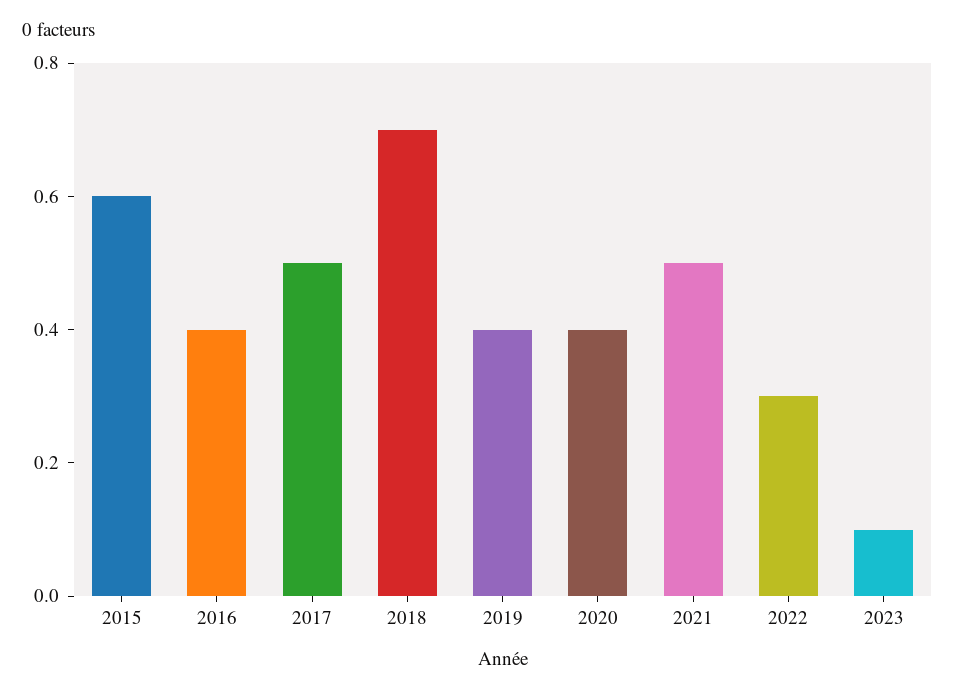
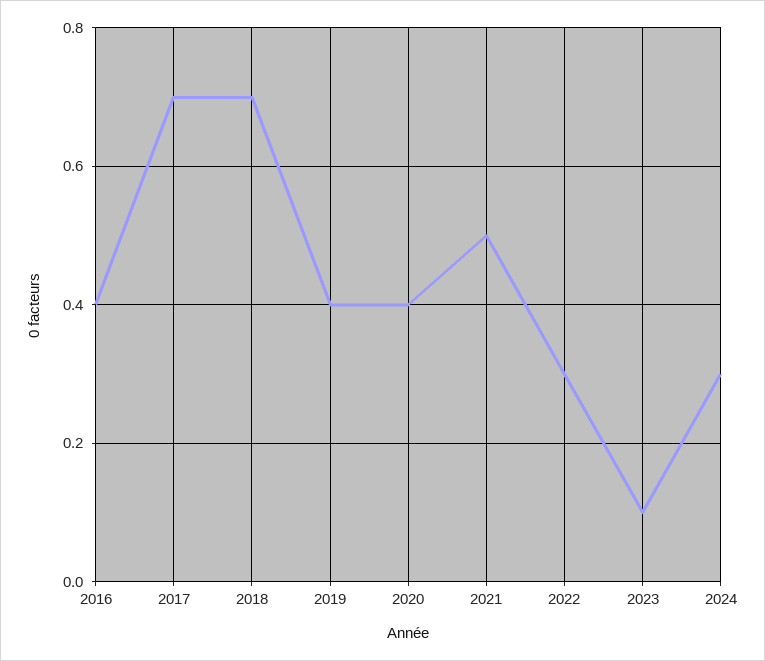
2015: 0.6 -> none
2017: 0.5 -> 0.7
2024: none -> 0.3

